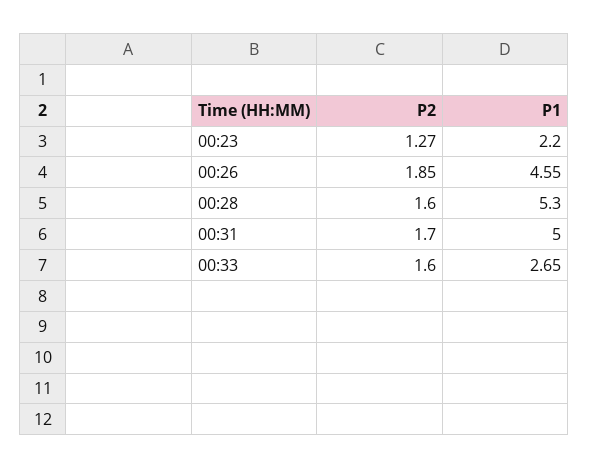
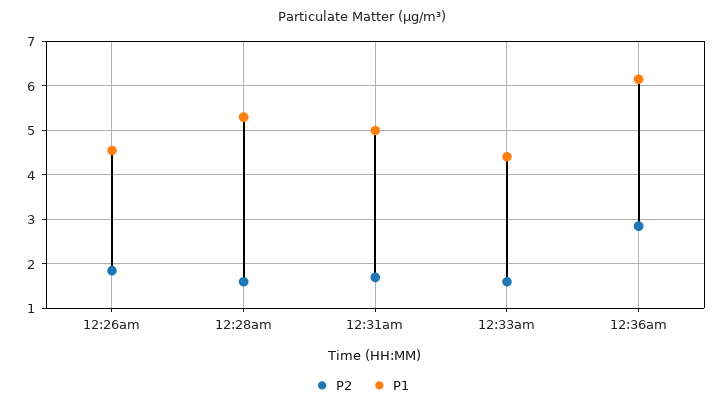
P2, 00:23: 1.27 -> none
P1, 00:23: 2.2 -> none
P1, 00:33: 2.65 -> 4.4
P2, 12:36am: none -> 2.8
P1, 12:36am: none -> 6.2

